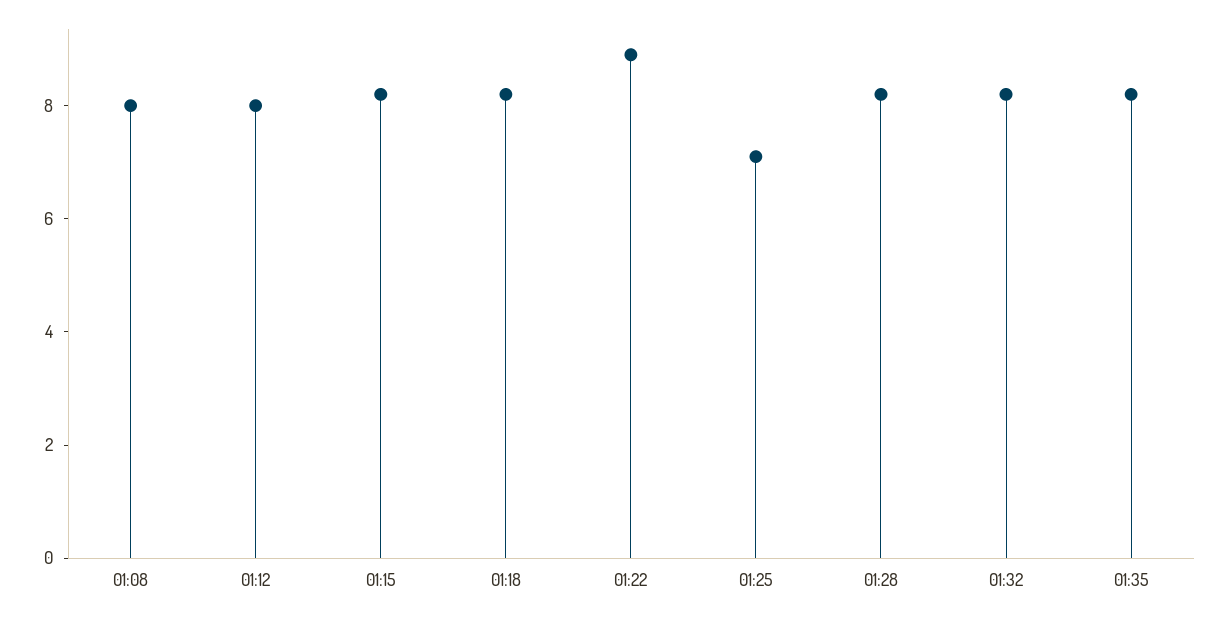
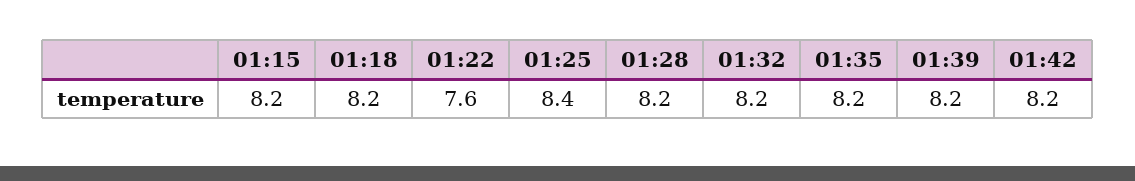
01:08: 8 -> none
01:12: 8 -> none
01:22: 9 -> 7.6
01:25: 7 -> 8.4
01:39: none -> 8.2
01:42: none -> 8.2

